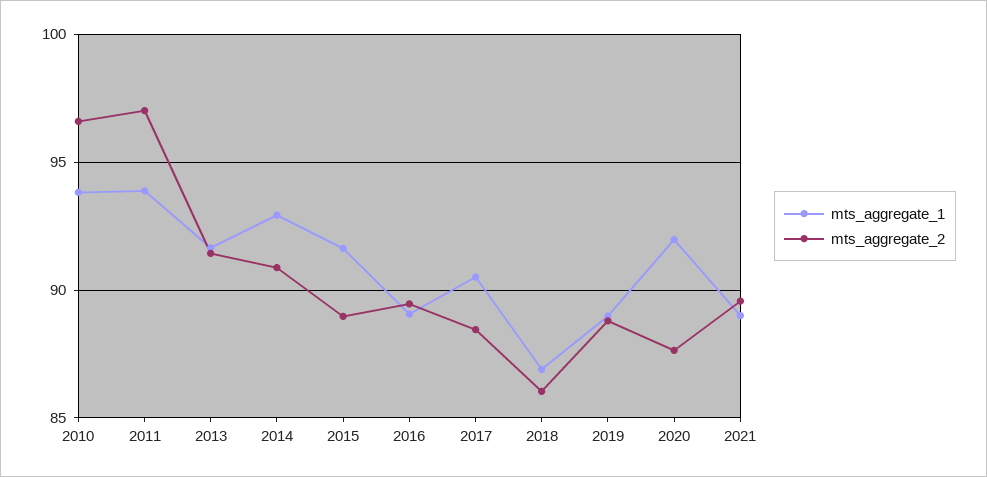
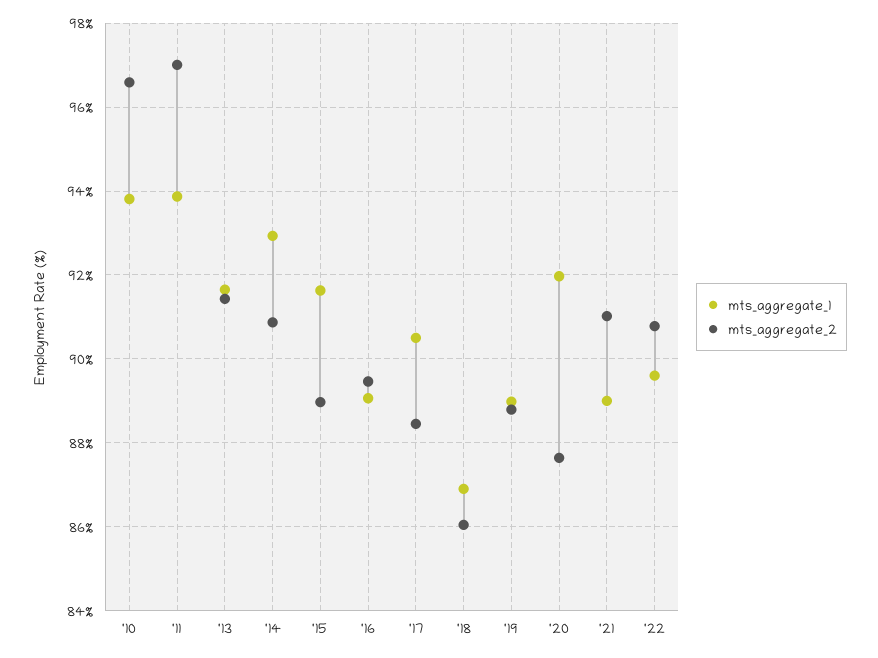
mts_aggregate_2, 2021: 89.5 -> 91
mts_aggregate_1, '22: none -> 89.6
mts_aggregate_2, '22: none -> 90.8

